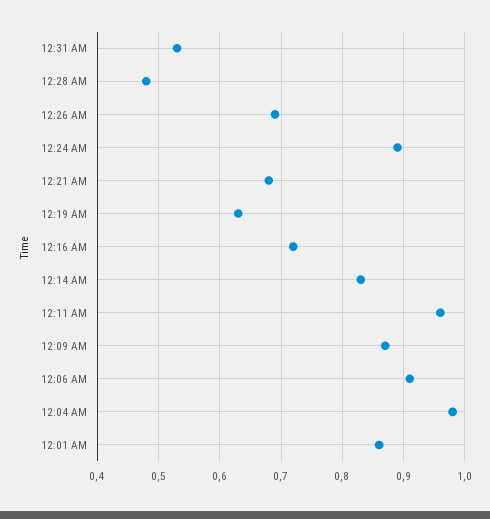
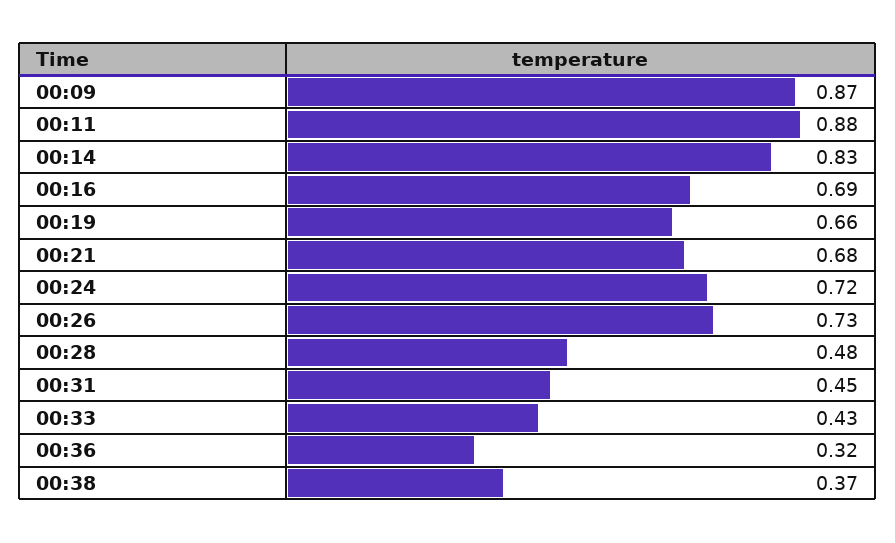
12:31 AM: 0.53 -> 0.45
12:26 AM: 0.69 -> 0.73
12:24 AM: 0.89 -> 0.72
12:19 AM: 0.63 -> 0.66
12:16 AM: 0.72 -> 0.69
12:11 AM: 0.96 -> 0.88
12:06 AM: 0.91 -> none
12:04 AM: 0.98 -> none
12:01 AM: 0.86 -> none
00:33: none -> 0.43
00:36: none -> 0.32
00:38: none -> 0.37

